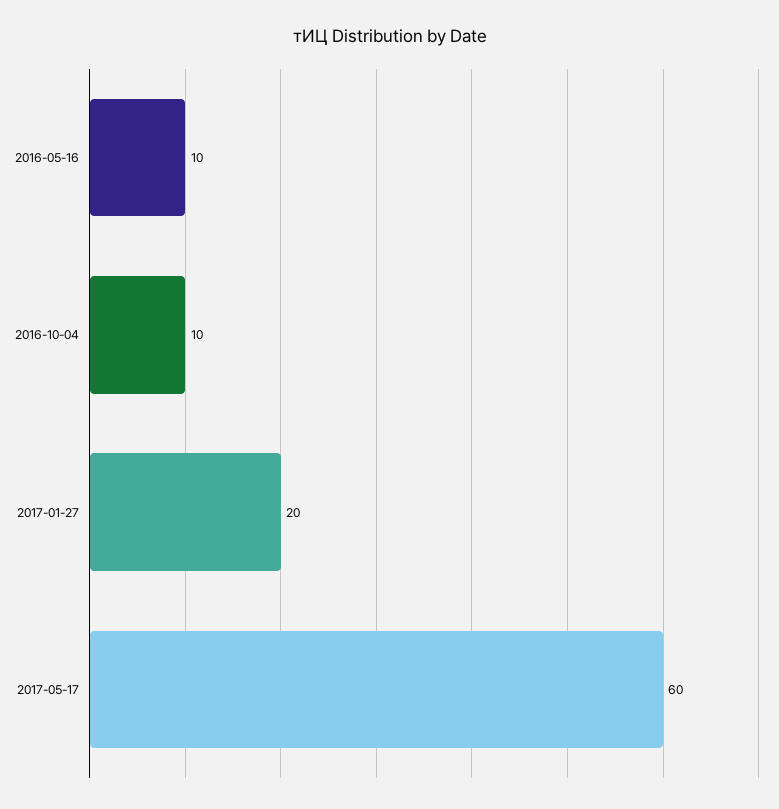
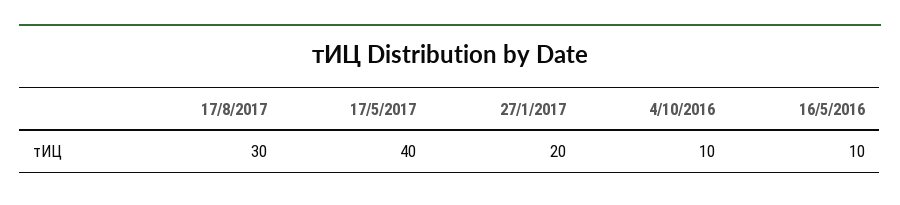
2017-05-17: 60 -> 40
17/8/2017: none -> 30

